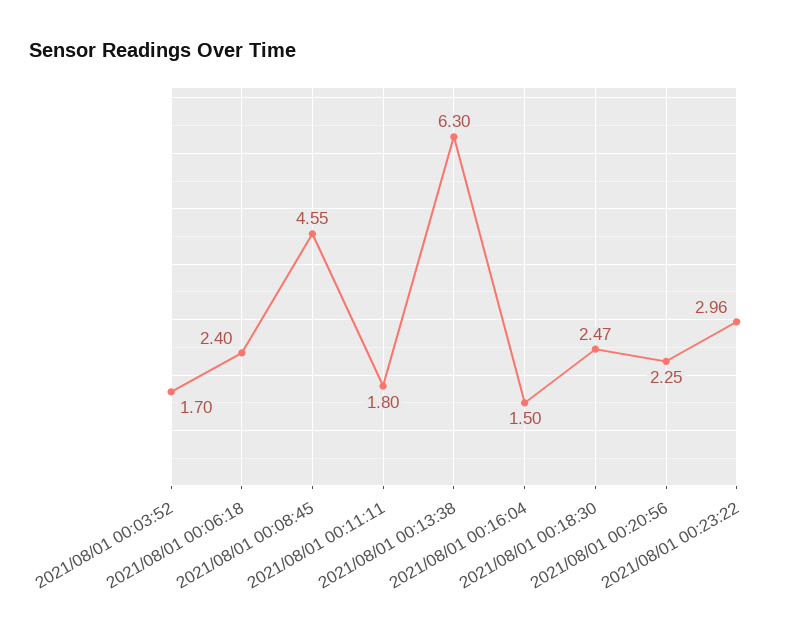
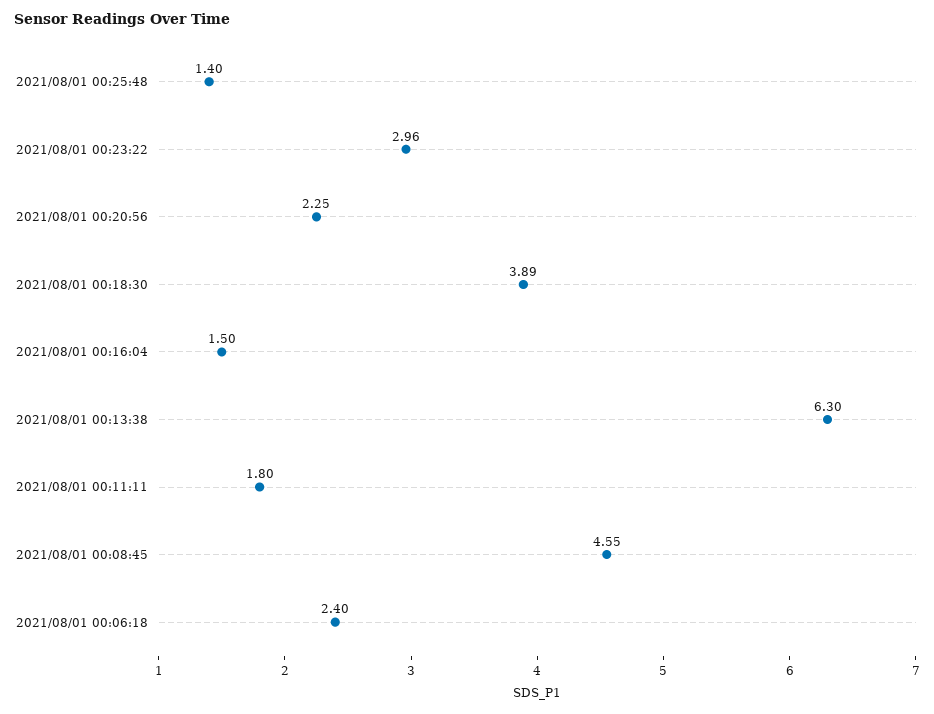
2021/08/01 00:03:52: 1.7 -> none
2021/08/01 00:18:30: 2.47 -> 3.89
2021/08/01 00:25:48: none -> 1.4

